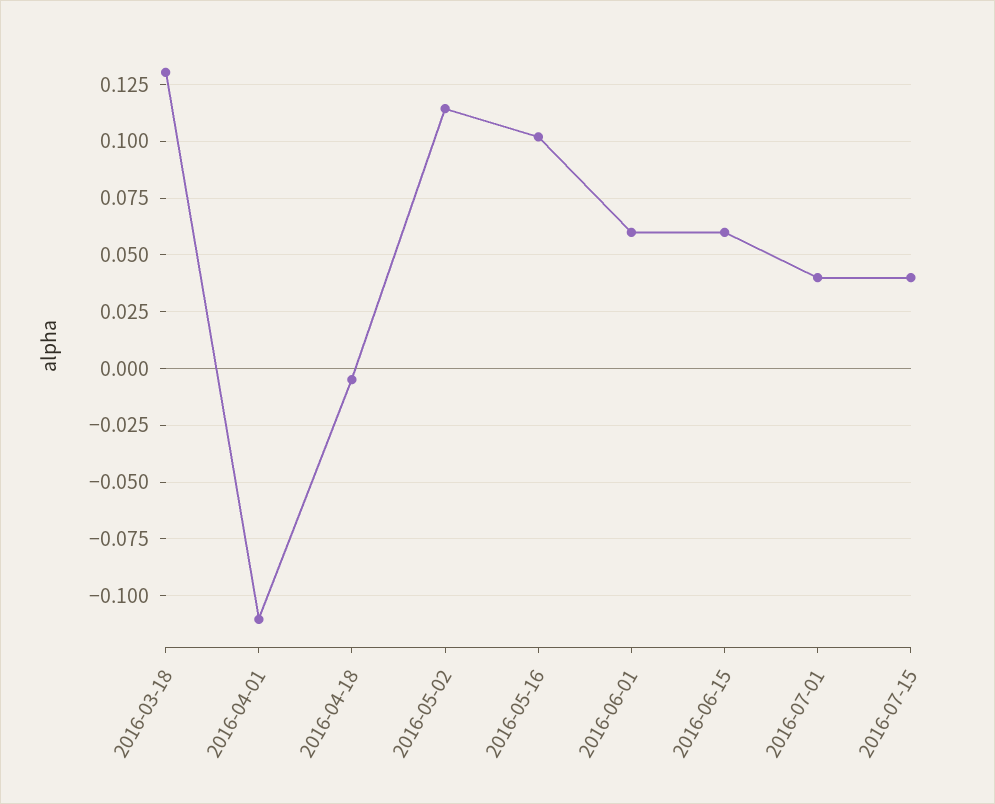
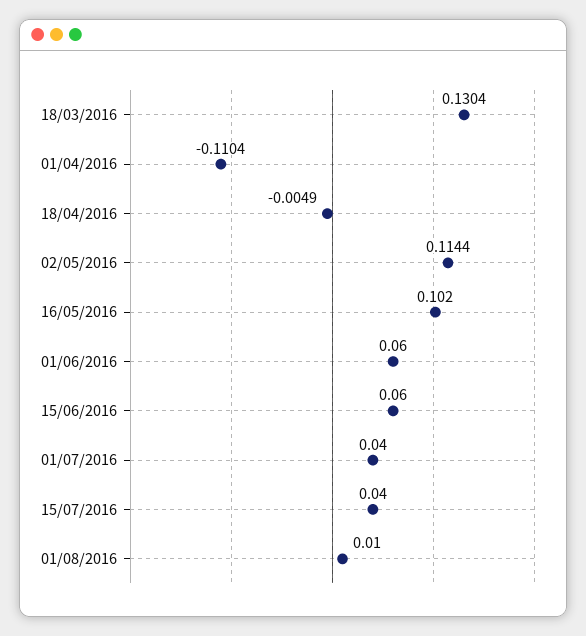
01/08/2016: none -> 0.01

